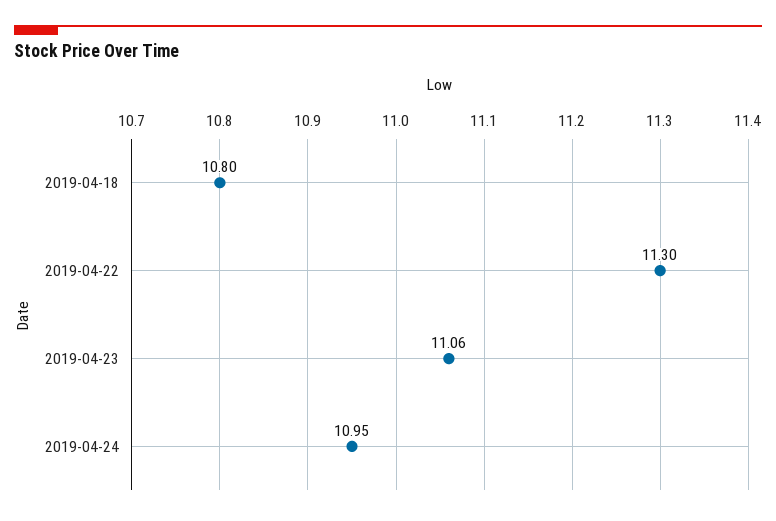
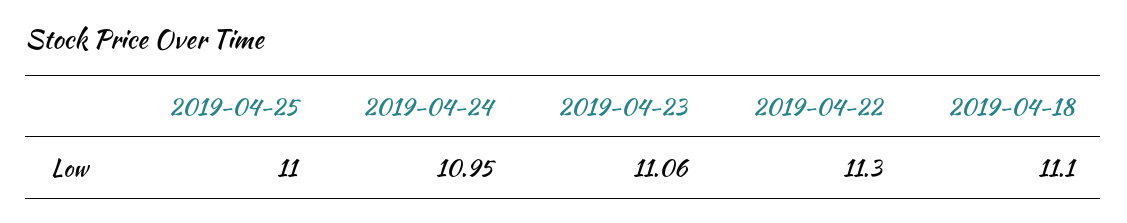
2019-04-18: 10.8 -> 11.1
2019-04-25: none -> 11

